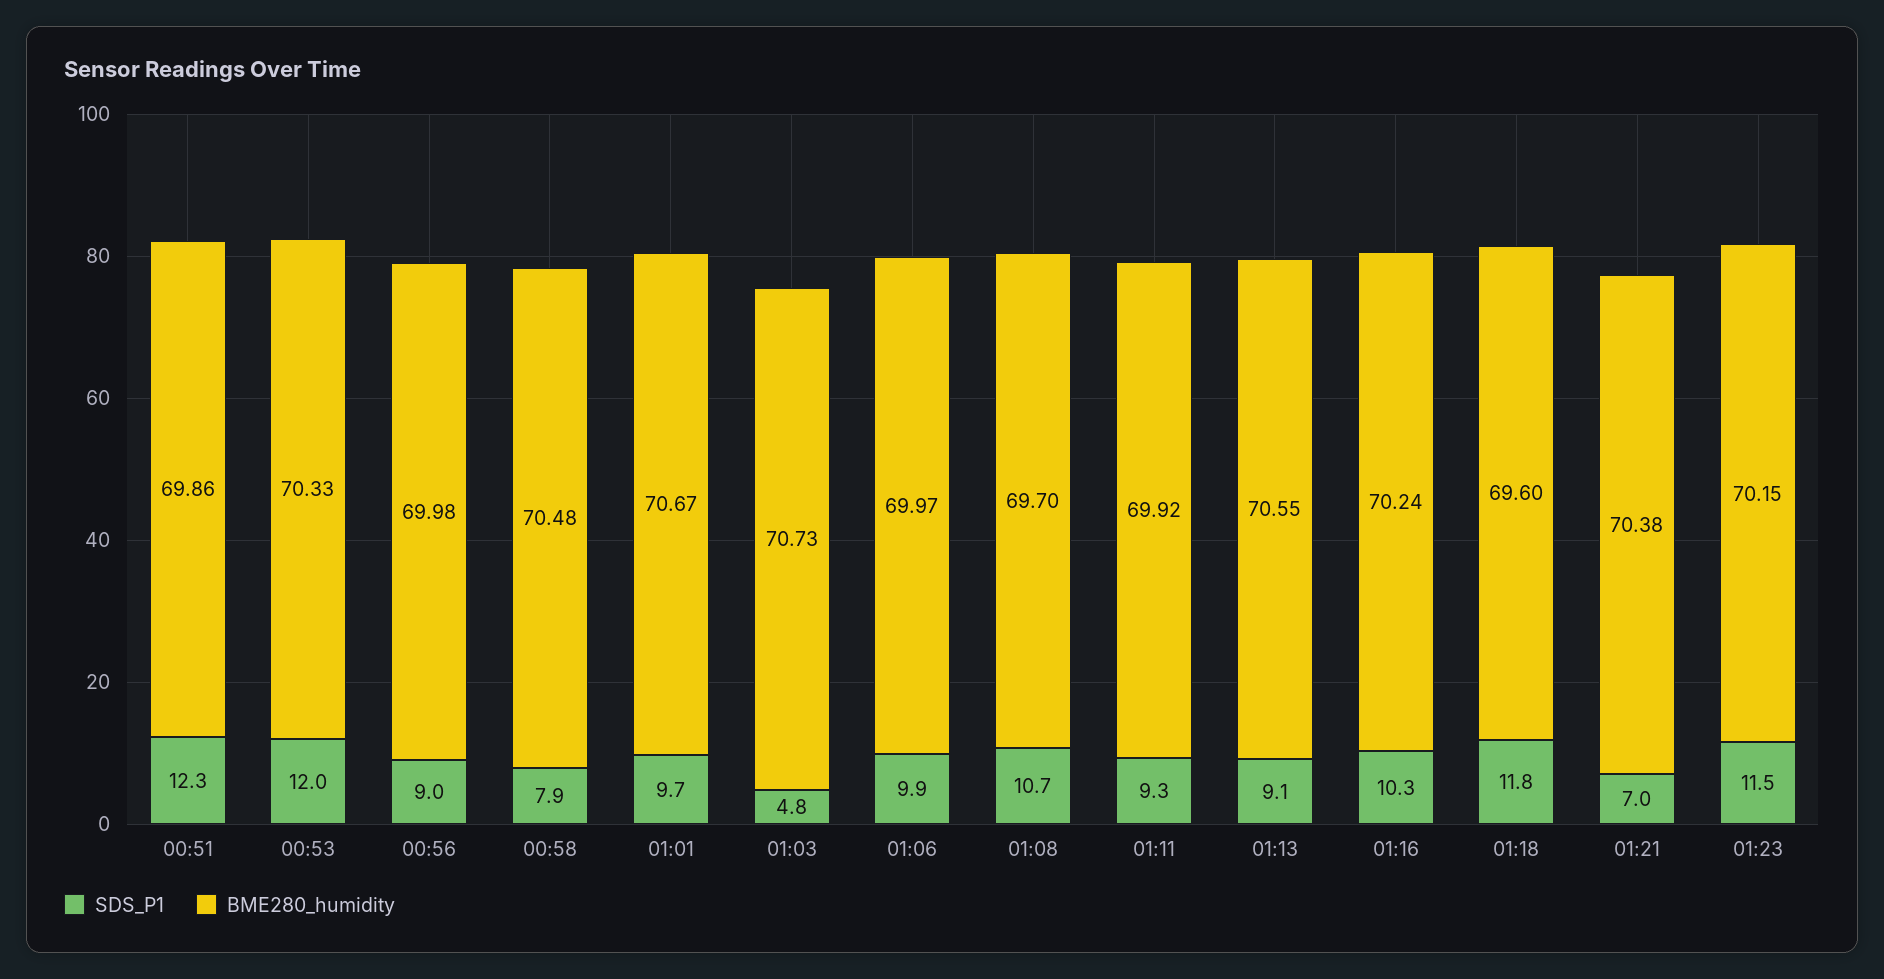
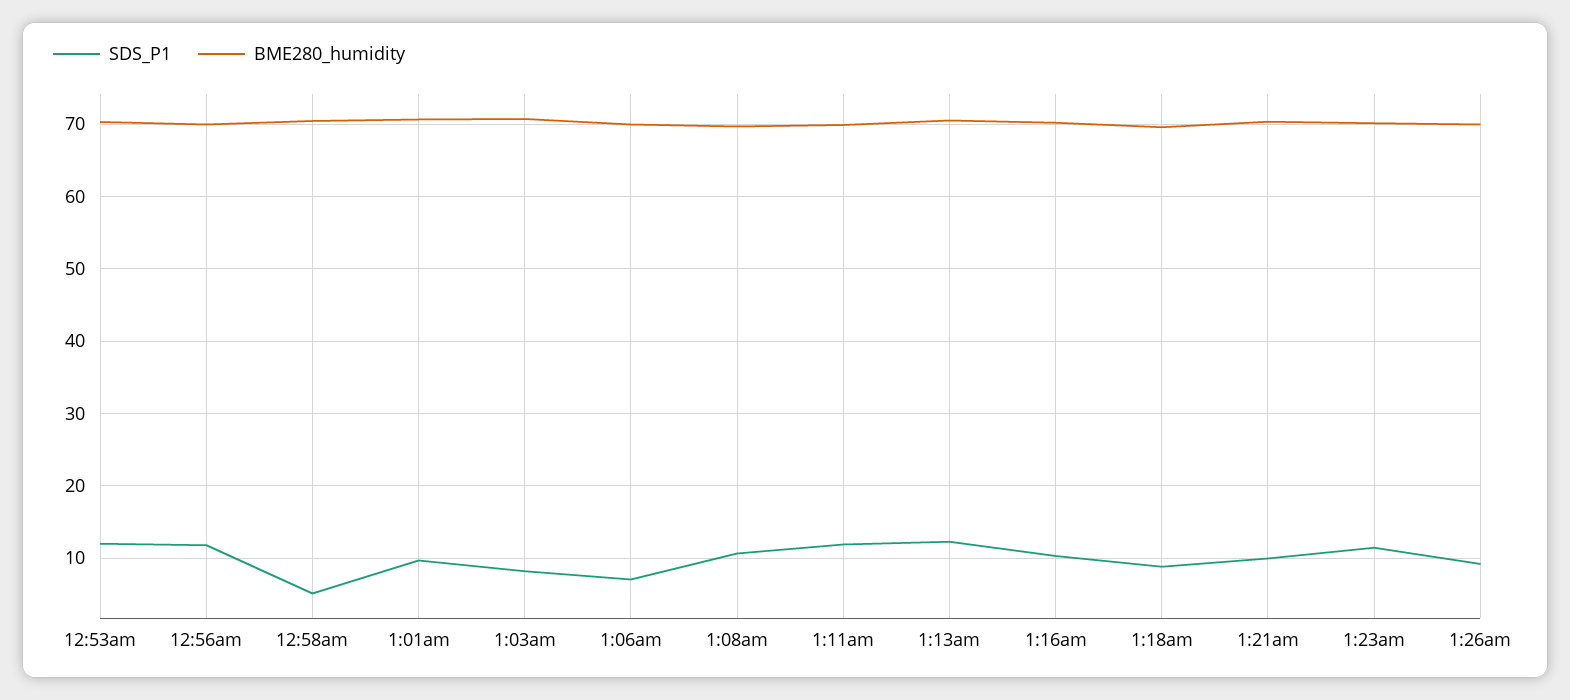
SDS_P1, 00:51: 12.3 -> none
BME280_humidity, 00:51: 69.86 -> none
SDS_P1, 00:56: 9 -> 12
SDS_P1, 00:58: 7.9 -> 5
SDS_P1, 01:03: 4.8 -> 8
SDS_P1, 01:06: 9.9 -> 7
SDS_P1, 01:11: 9.3 -> 12
SDS_P1, 01:13: 9.1 -> 12
SDS_P1, 01:18: 11.8 -> 9
SDS_P1, 01:21: 7 -> 10
SDS_P1, 1:26am: none -> 9
BME280_humidity, 1:26am: none -> 70

